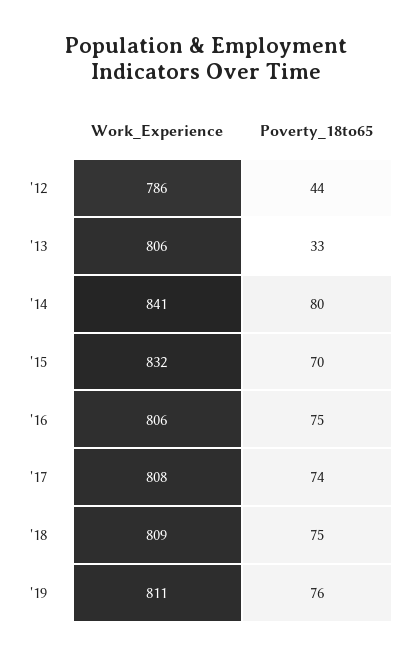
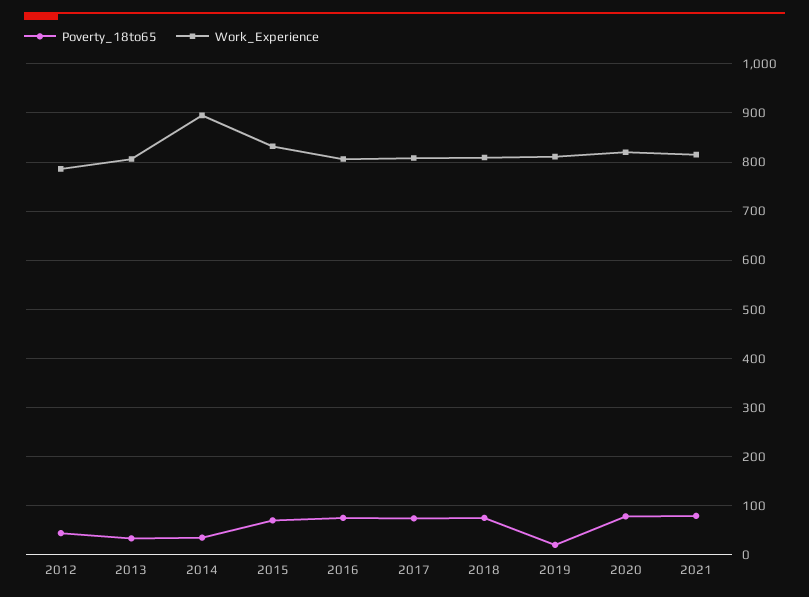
Work_Experience, '14: 841 -> 900
Poverty_18to65, '14: 80 -> 40
Poverty_18to65, '19: 76 -> 20
Poverty_18to65, 2020: none -> 80
Work_Experience, 2020: none -> 820
Poverty_18to65, 2021: none -> 80
Work_Experience, 2021: none -> 820

